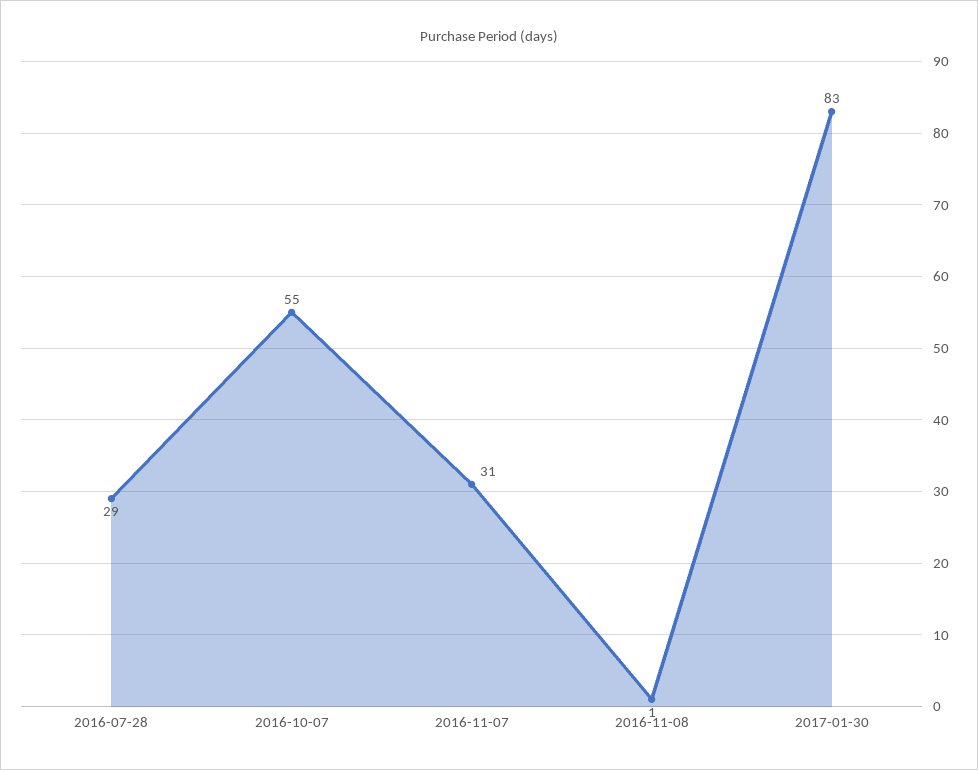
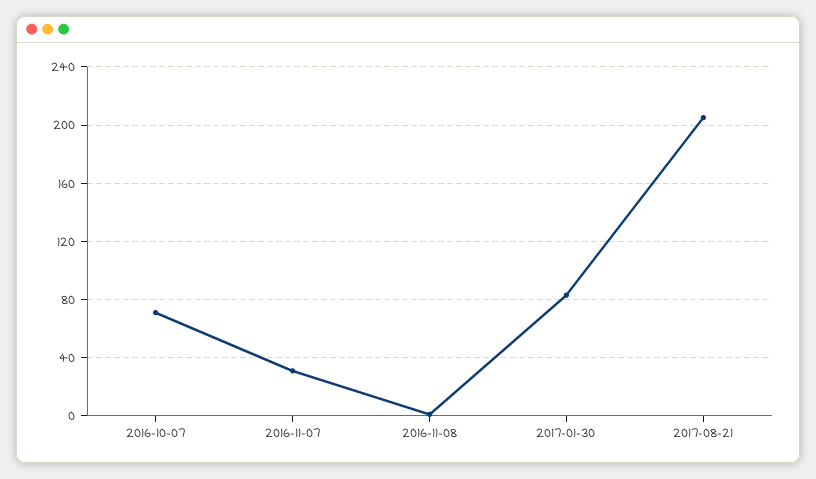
2016-07-28: 29 -> none
2016-10-07: 55 -> 70
2017-08-21: none -> 205

